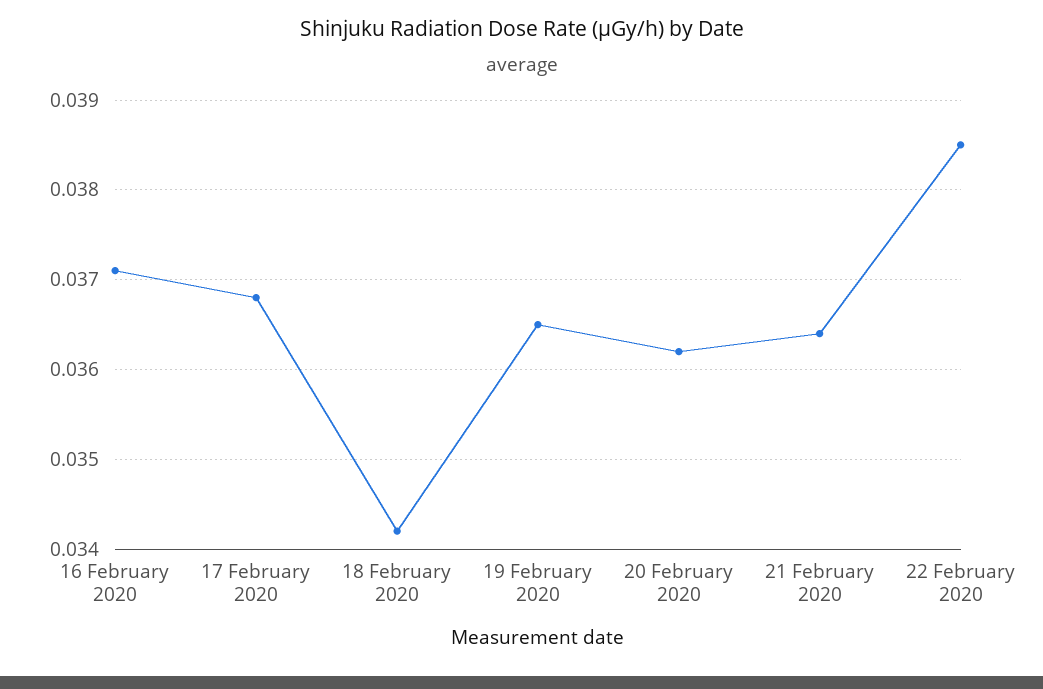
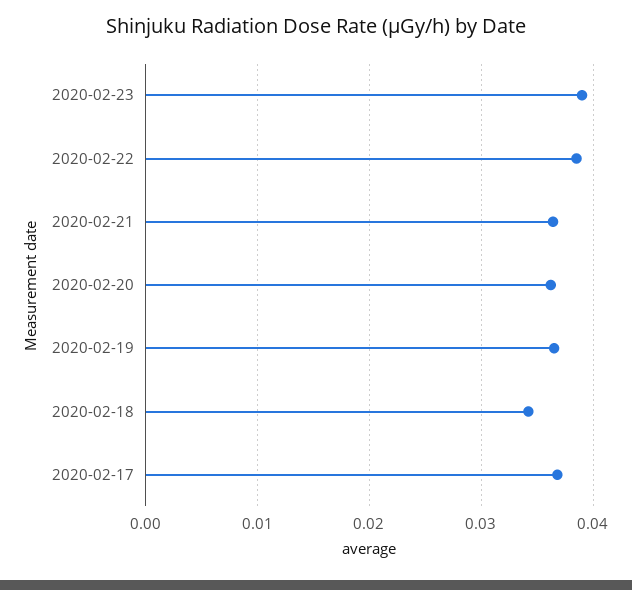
16 February 2020: 0.0371 -> none
2020-02-23: none -> 0.039

